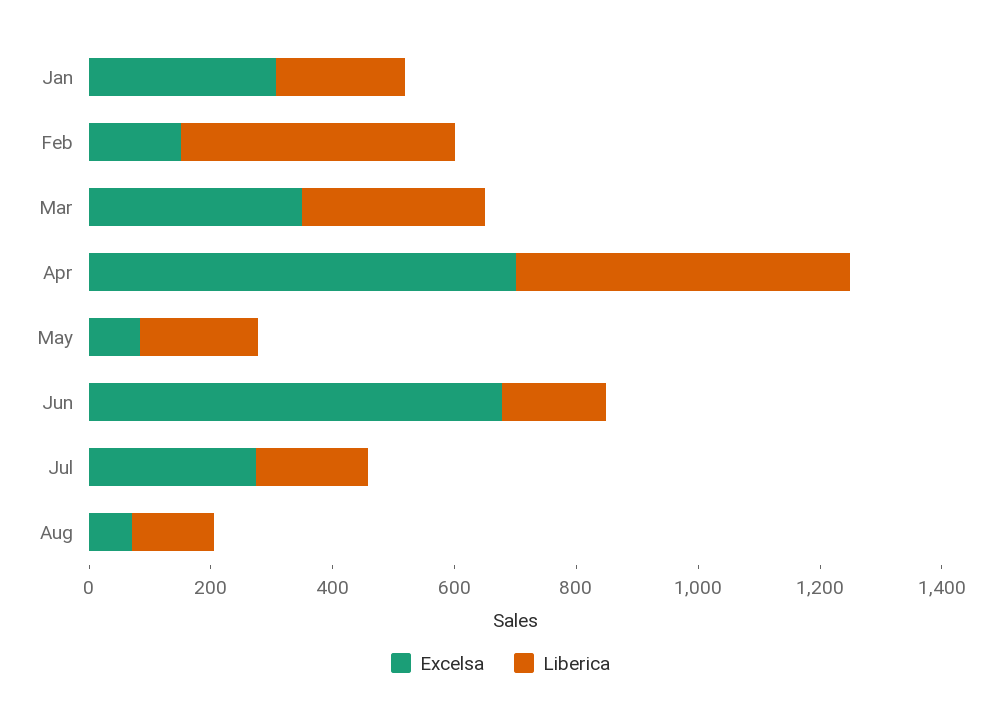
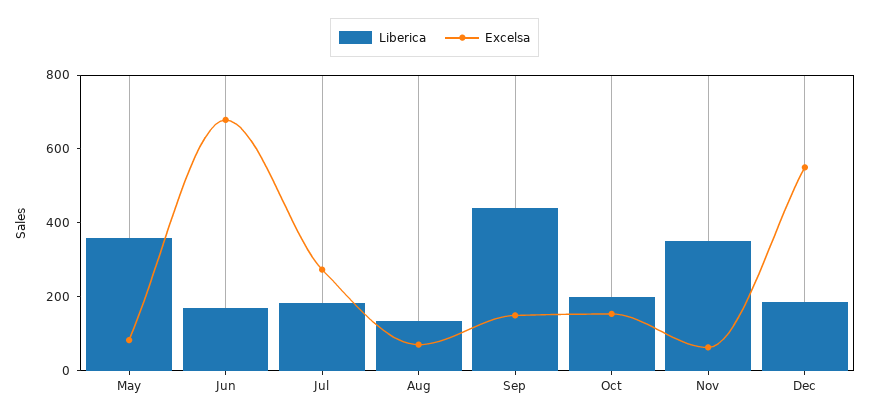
Excelsa, Jan: 300 -> none
Liberica, Jan: 200 -> none
Excelsa, Feb: 150 -> none
Liberica, Feb: 450 -> none
Excelsa, Mar: 350 -> none
Liberica, Mar: 300 -> none
Excelsa, Apr: 700 -> none
Liberica, Apr: 550 -> none
Liberica, May: 200 -> 350
Liberica, Sep: none -> 450
Excelsa, Sep: none -> 150
Liberica, Oct: none -> 200
Excelsa, Oct: none -> 150
Liberica, Nov: none -> 350
Excelsa, Nov: none -> 50
Liberica, Dec: none -> 200
Excelsa, Dec: none -> 550

